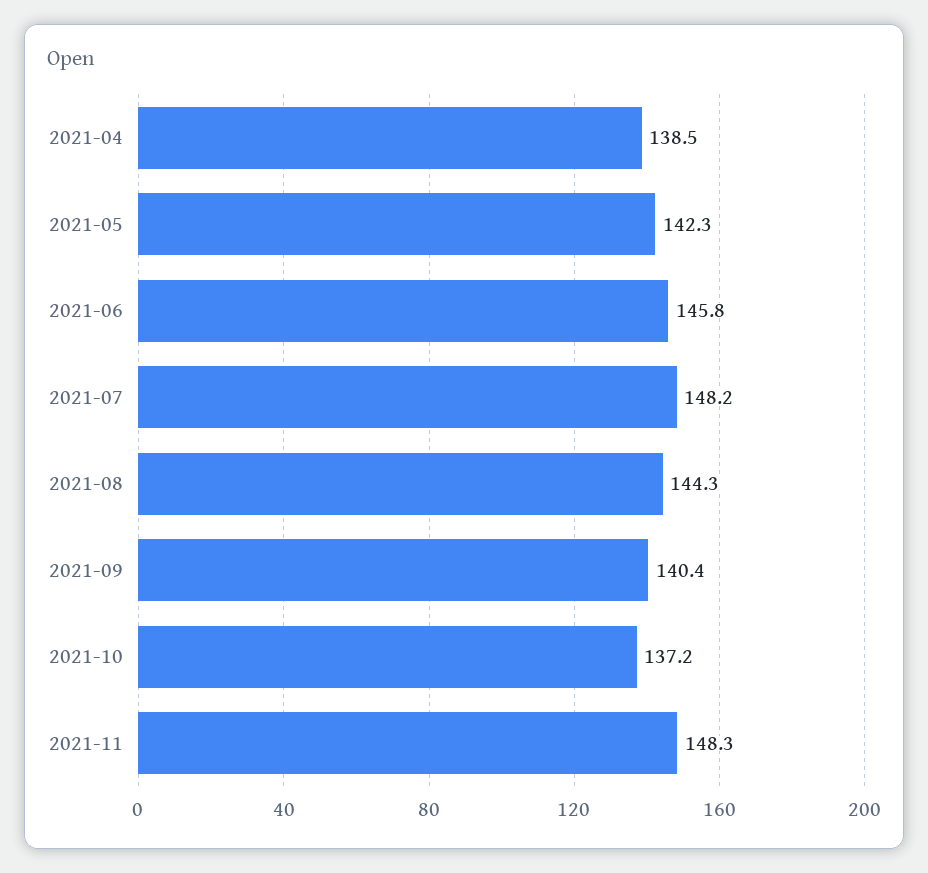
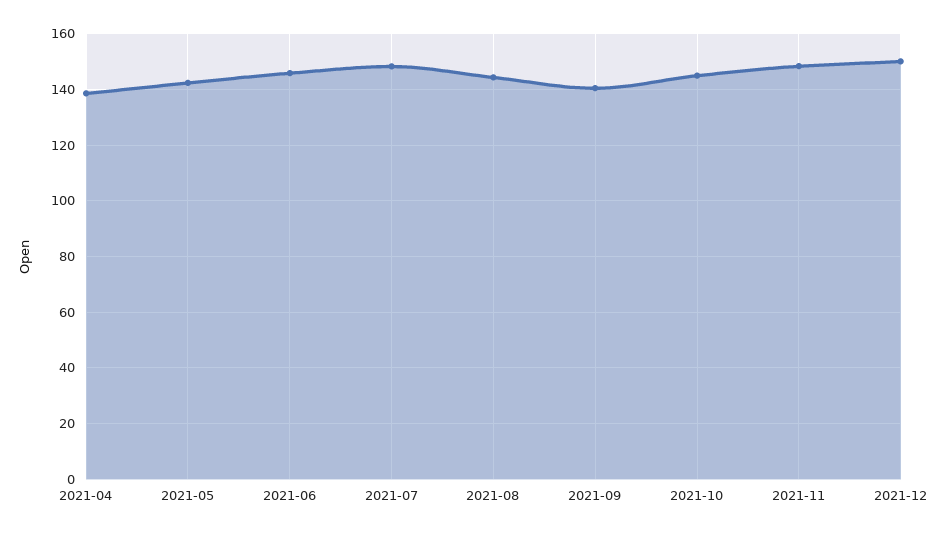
2021-10: 137.2 -> 145
2021-12: none -> 150

